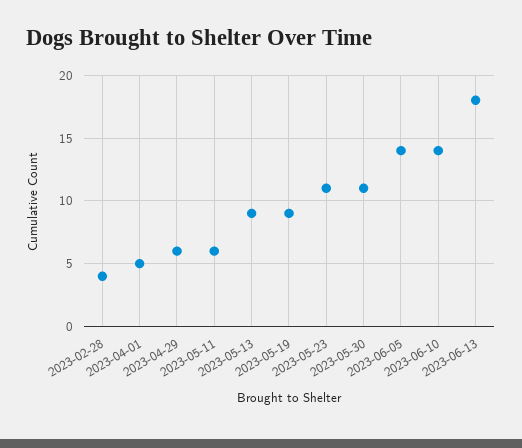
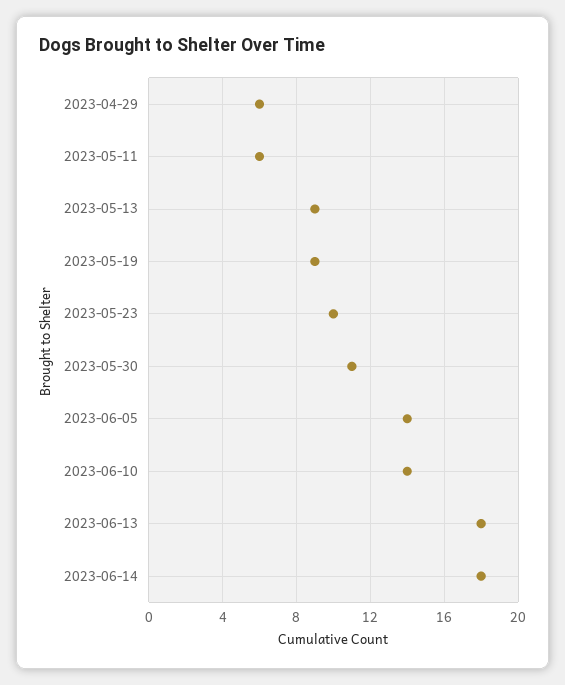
2023-02-28: 4 -> none
2023-04-01: 5 -> none
2023-05-23: 11 -> 10
2023-06-14: none -> 18

